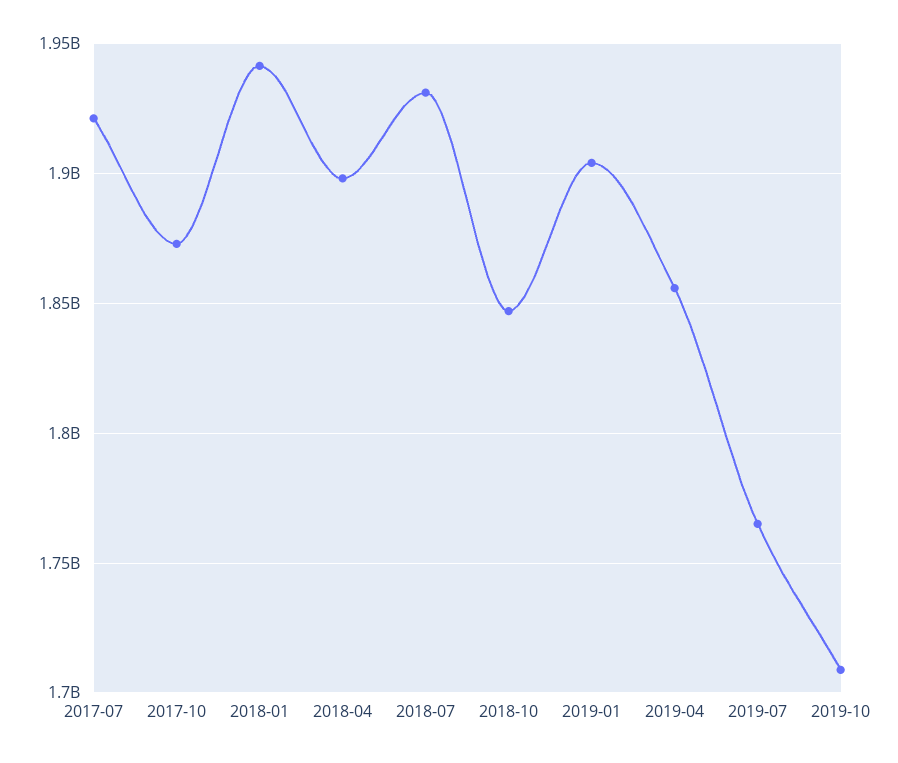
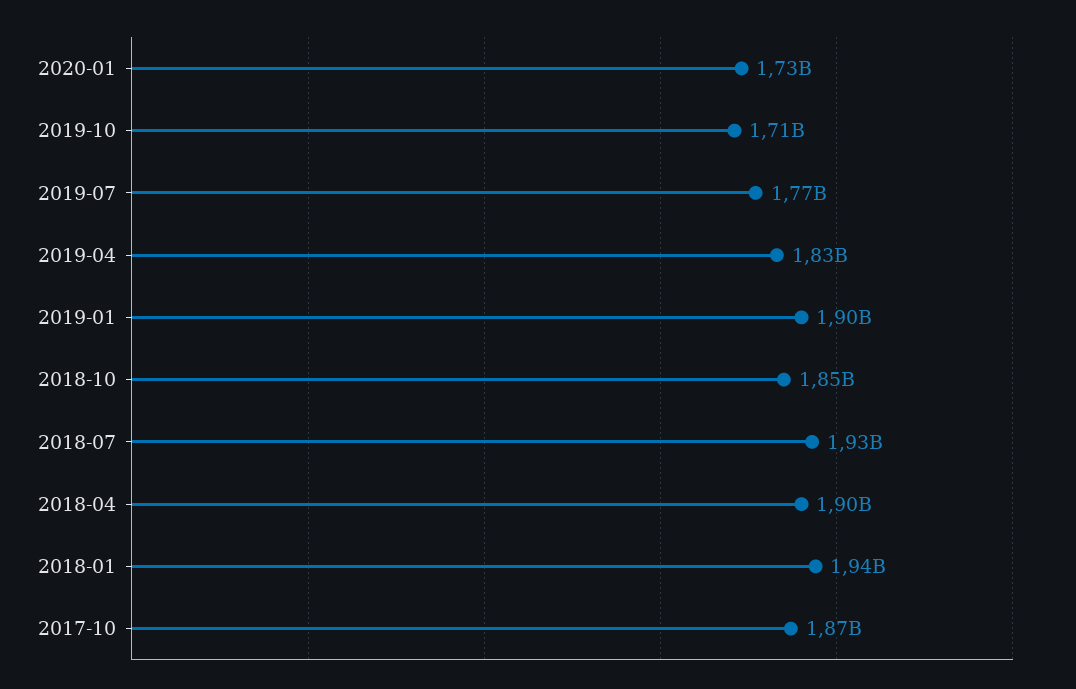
2017-07: 1920000000 -> none
2019-04: 1855000000 -> 1830000000
2020-01: none -> 1730000000

